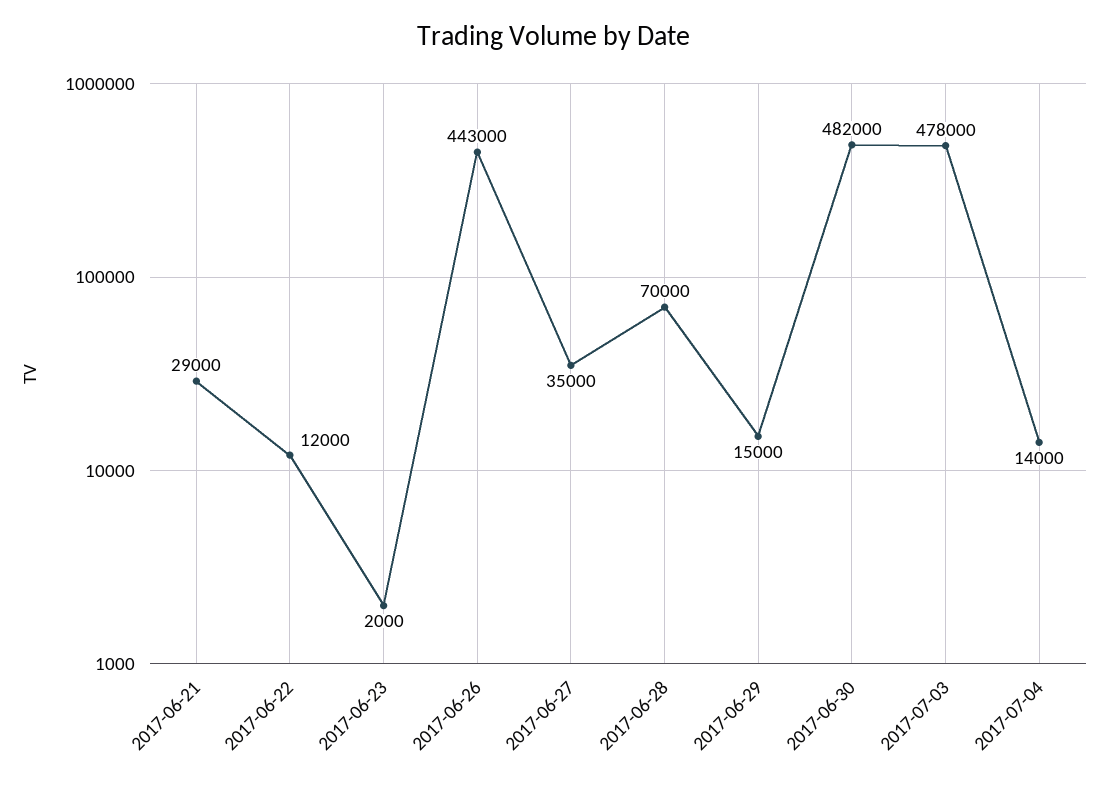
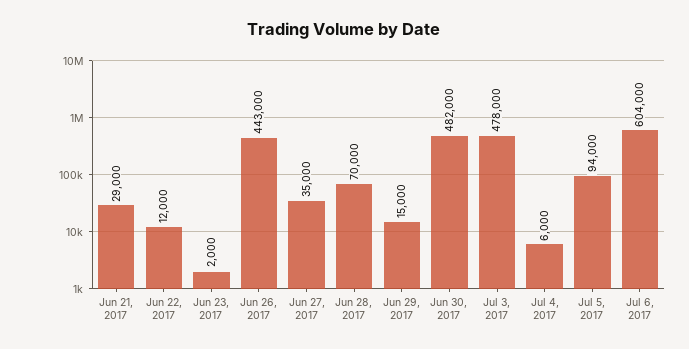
2017-07-04: 14000 -> 6000
Jul 5, 2017: none -> 94000
Jul 6, 2017: none -> 604000

